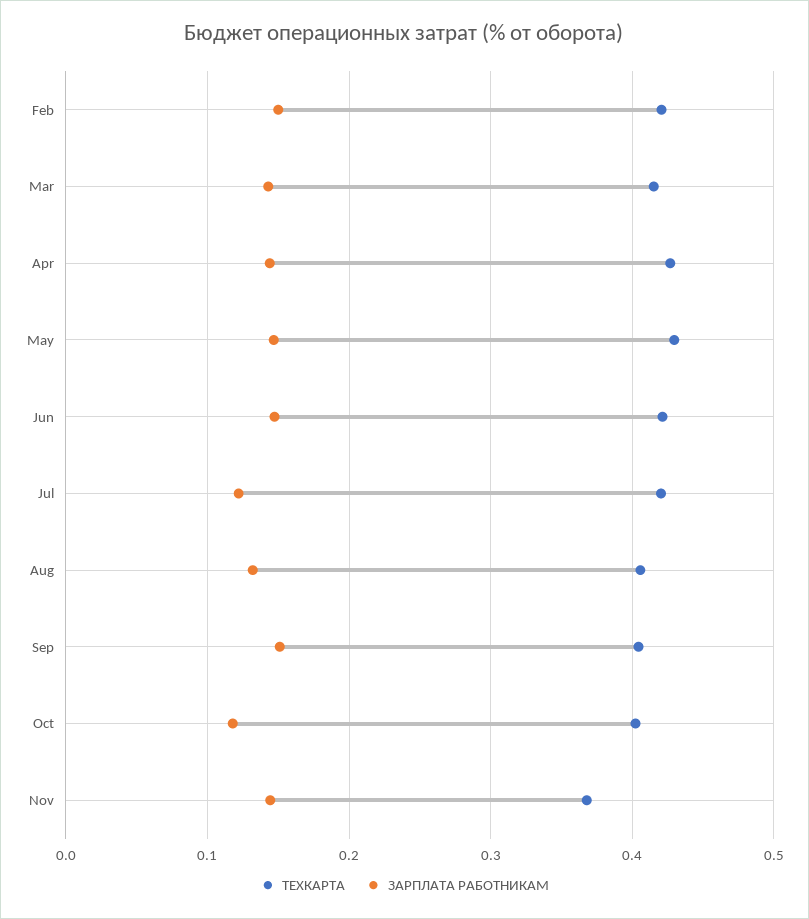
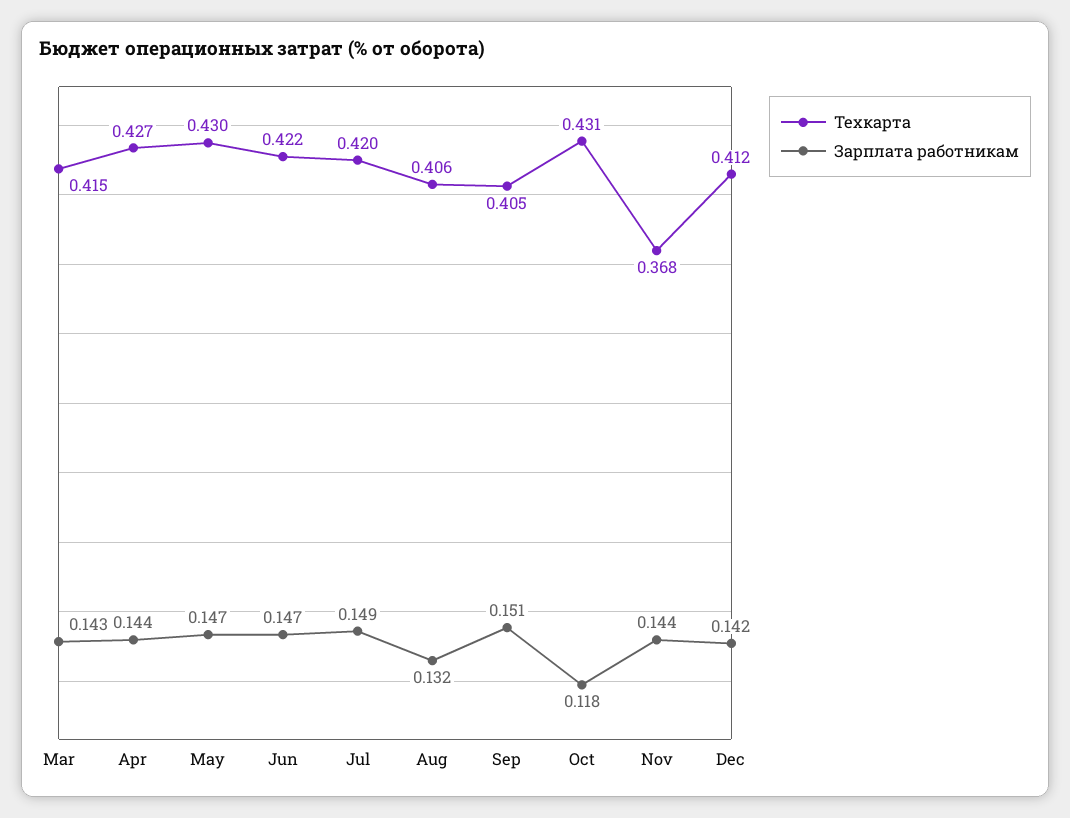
ТЕХКАРТА, Feb: 0.42 -> none
ЗАРПЛАТА РАБОТНИКАМ, Feb: 0.15 -> none
ЗАРПЛАТА РАБОТНИКАМ, Jul: 0.12 -> 0.149
ТЕХКАРТА, Oct: 0.4 -> 0.431
ТЕХКАРТА, Dec: none -> 0.412
ЗАРПЛАТА РАБОТНИКАМ, Dec: none -> 0.142

